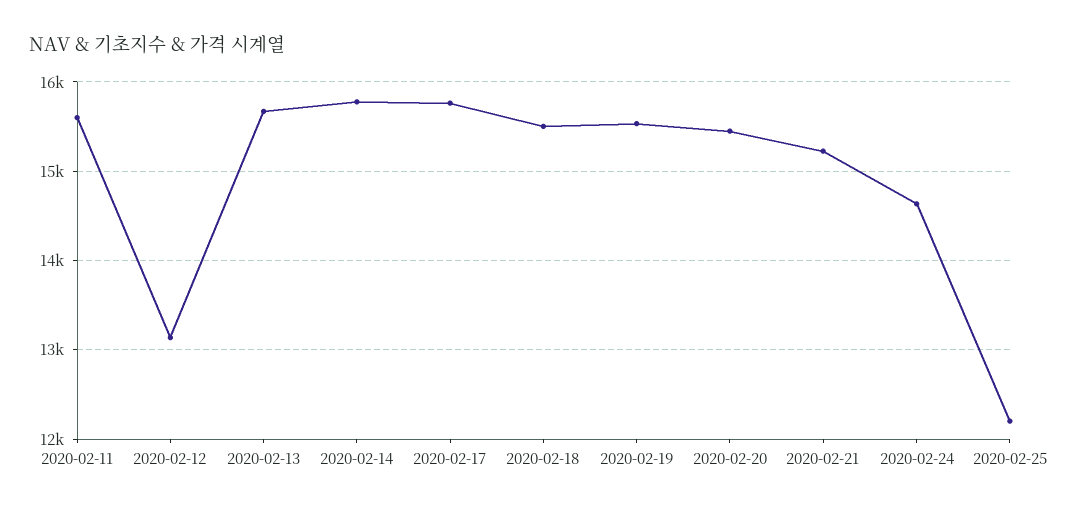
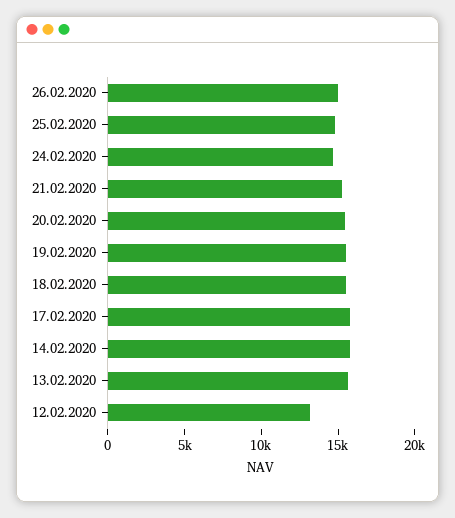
2020-02-11: 15600 -> none
2020-02-25: 12200 -> 15000
26.02.2020: none -> 15000

